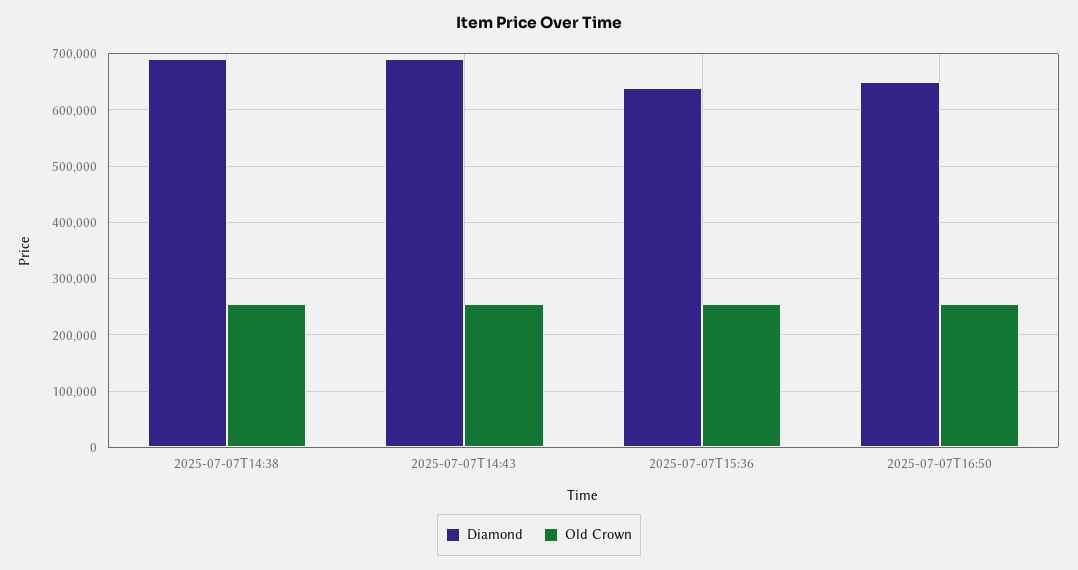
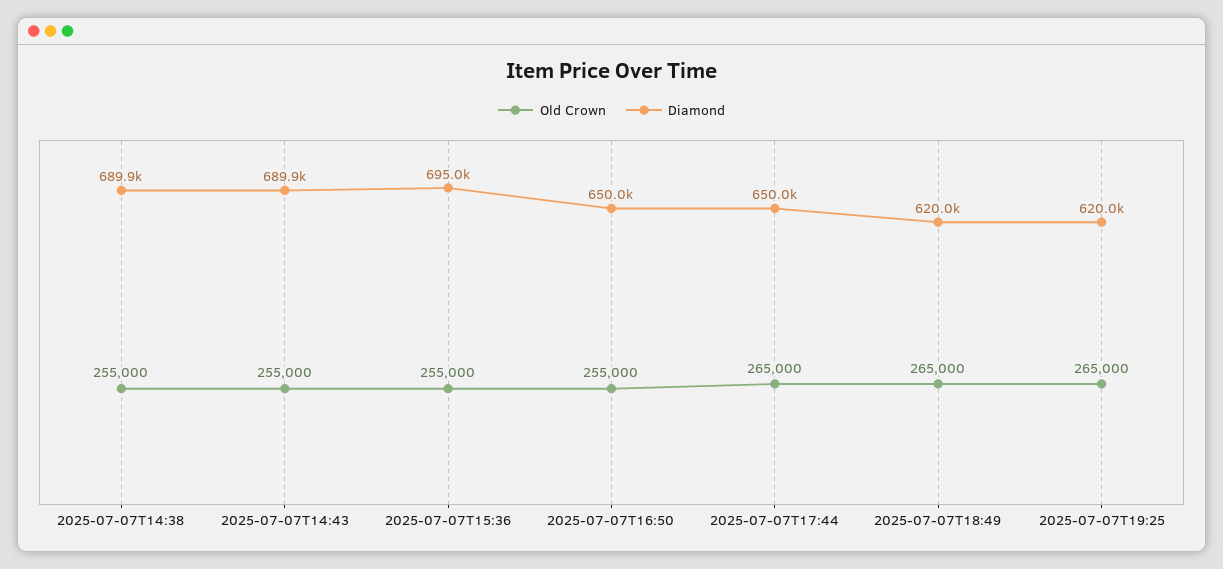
Diamond, 2025-07-07T15:36: 640000 -> 695000
Old Crown, 2025-07-07T17:44: none -> 265000
Diamond, 2025-07-07T17:44: none -> 650000
Old Crown, 2025-07-07T18:49: none -> 265000
Diamond, 2025-07-07T18:49: none -> 620000
Old Crown, 2025-07-07T19:25: none -> 265000
Diamond, 2025-07-07T19:25: none -> 620000

